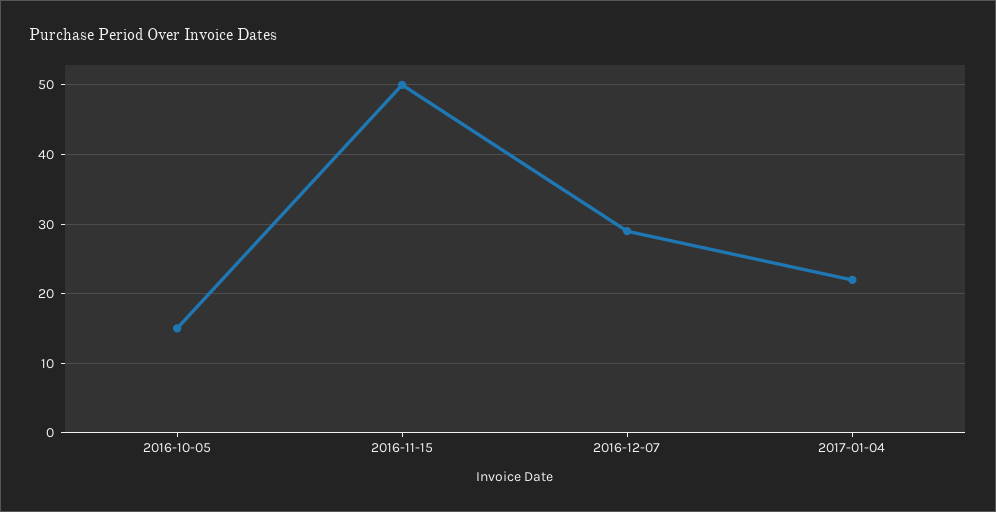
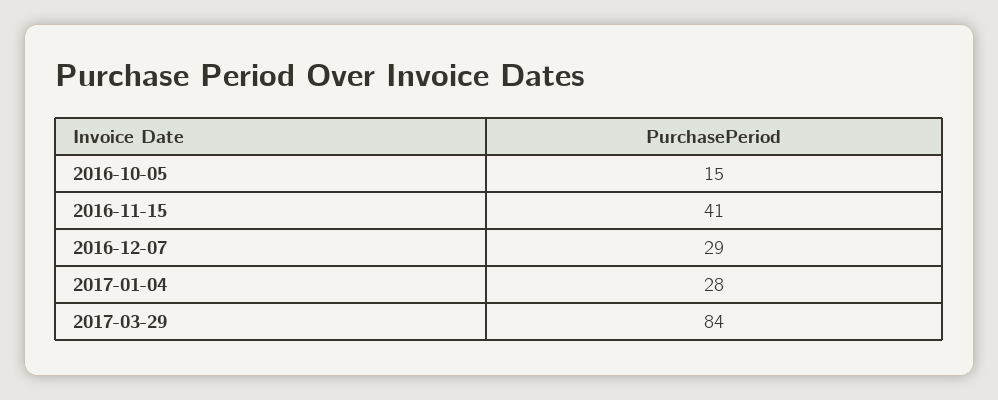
2016-11-15: 50 -> 41
2017-01-04: 22 -> 28
2017-03-29: none -> 84

